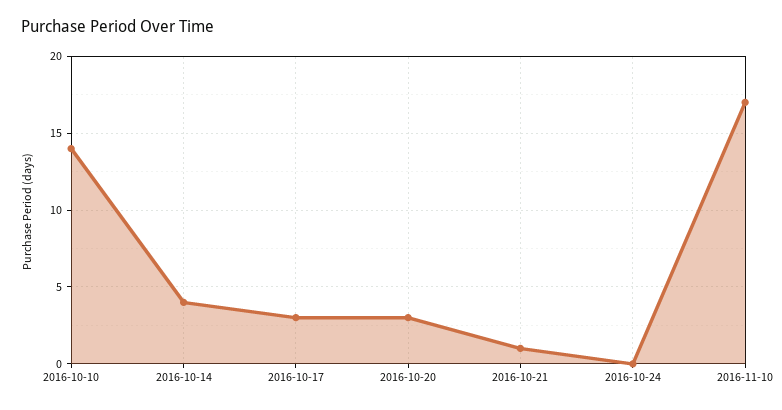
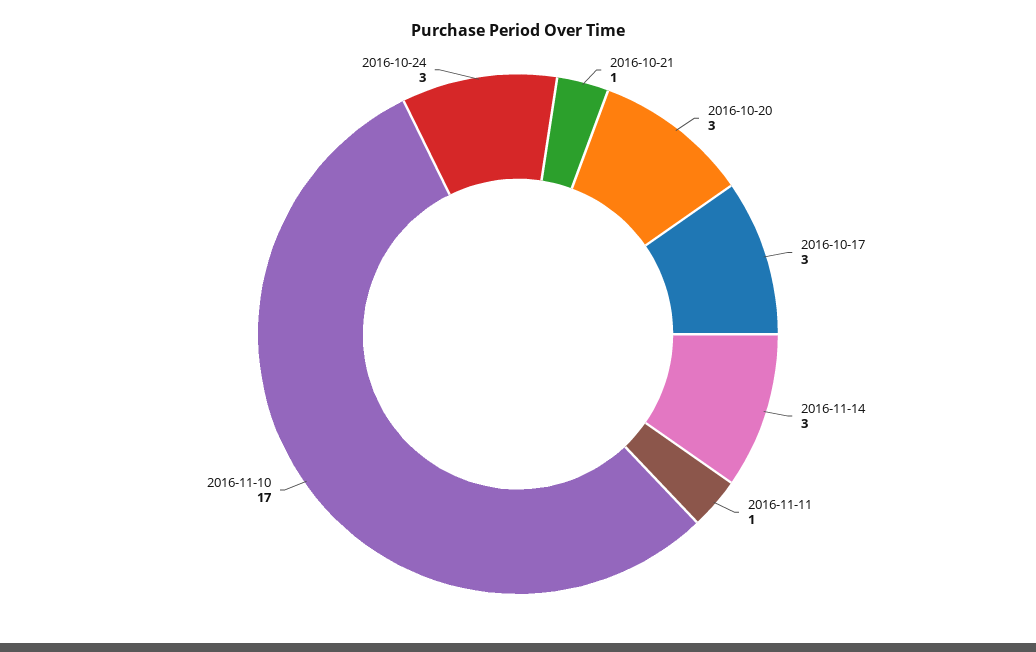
2016-10-10: 14 -> none
2016-10-14: 4 -> none
2016-10-24: 0 -> 3
2016-11-14: none -> 3
2016-11-11: none -> 1

